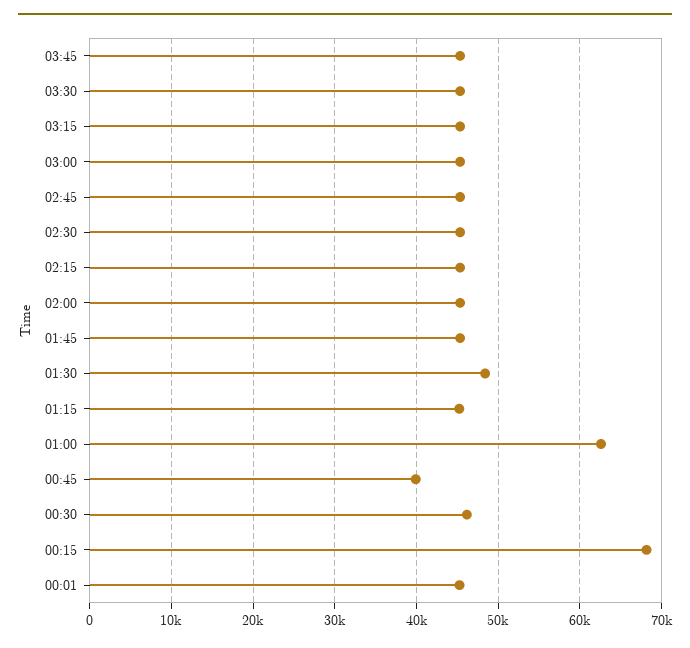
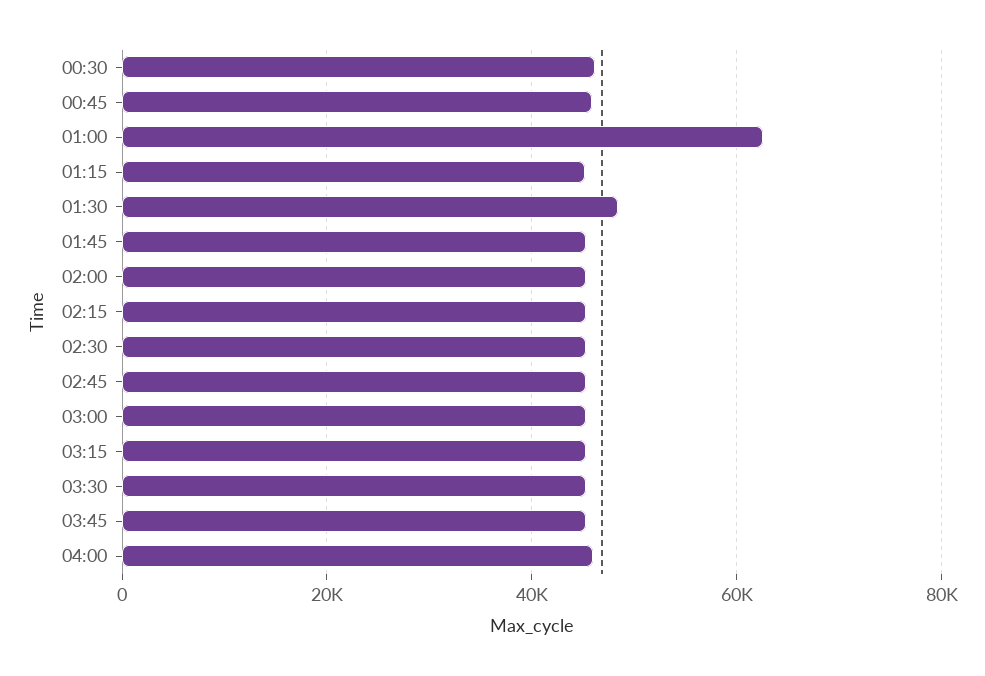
00:45: 40000 -> 46000
00:15: 68000 -> none
00:01: 45000 -> none
04:00: none -> 46000

